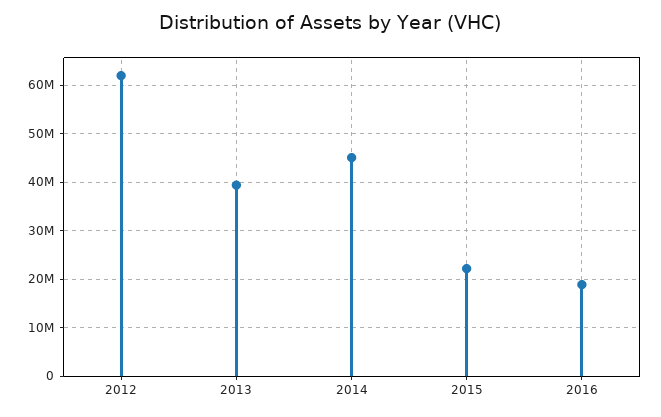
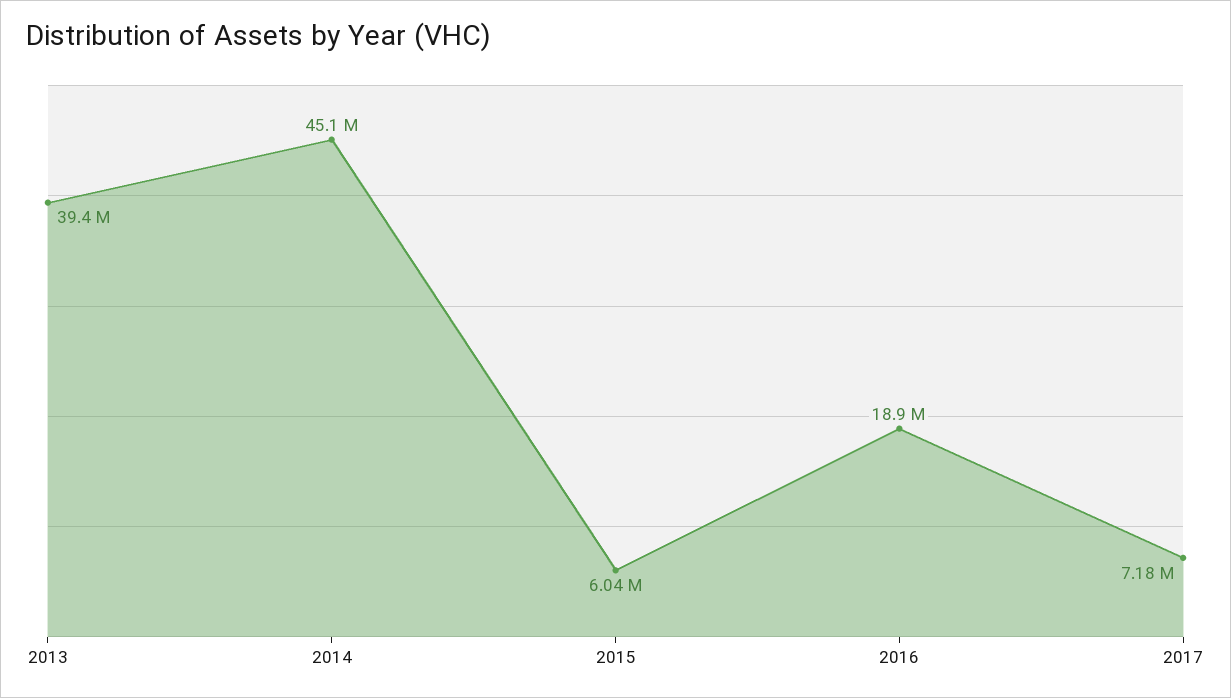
2012: 62000000 -> none
2015: 22000000 -> 6040000
2017: none -> 7180000

